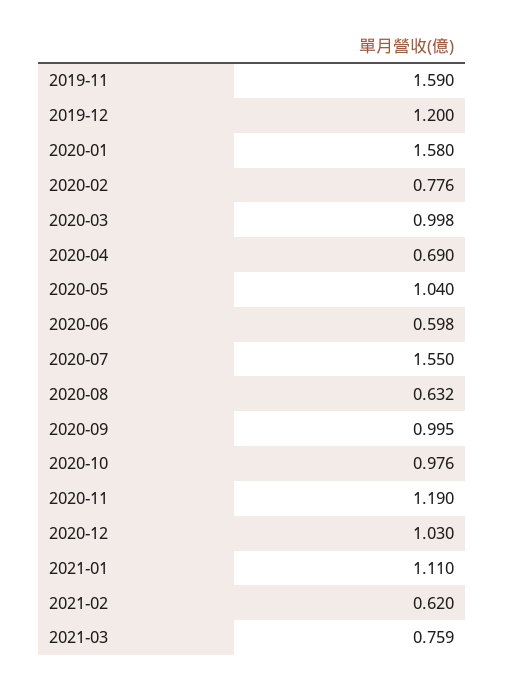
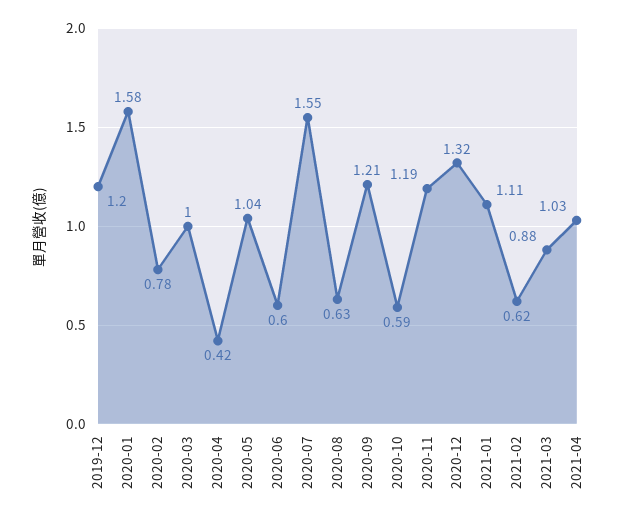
2019-11: 1.59 -> none
2020-04: 0.69 -> 0.42
2020-09: 0.995 -> 1.21
2020-10: 0.976 -> 0.59
2020-12: 1.03 -> 1.32
2021-03: 0.759 -> 0.88
2021-04: none -> 1.03

